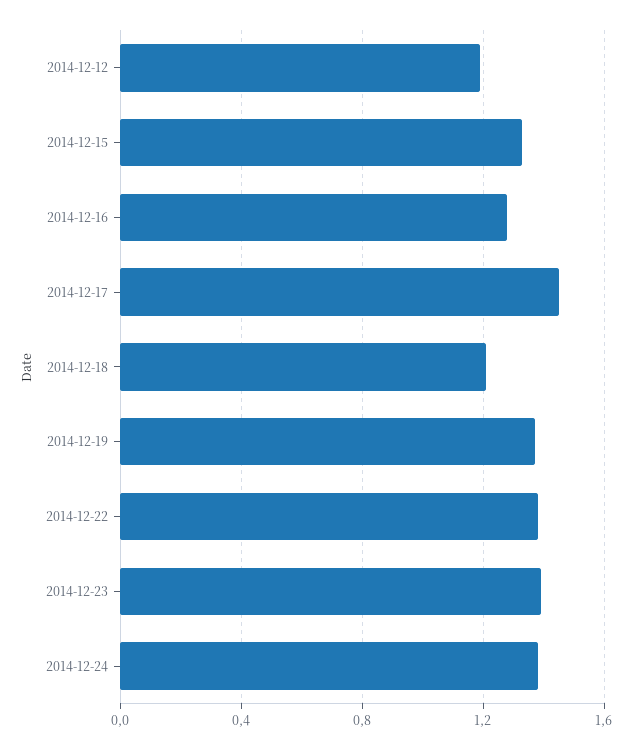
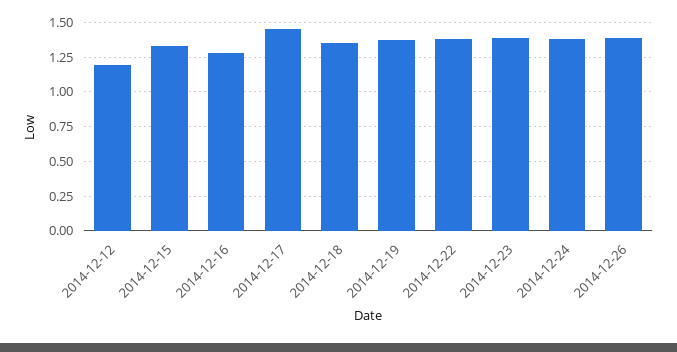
2014-12-18: 1.2 -> 1.35
2014-12-26: none -> 1.4

